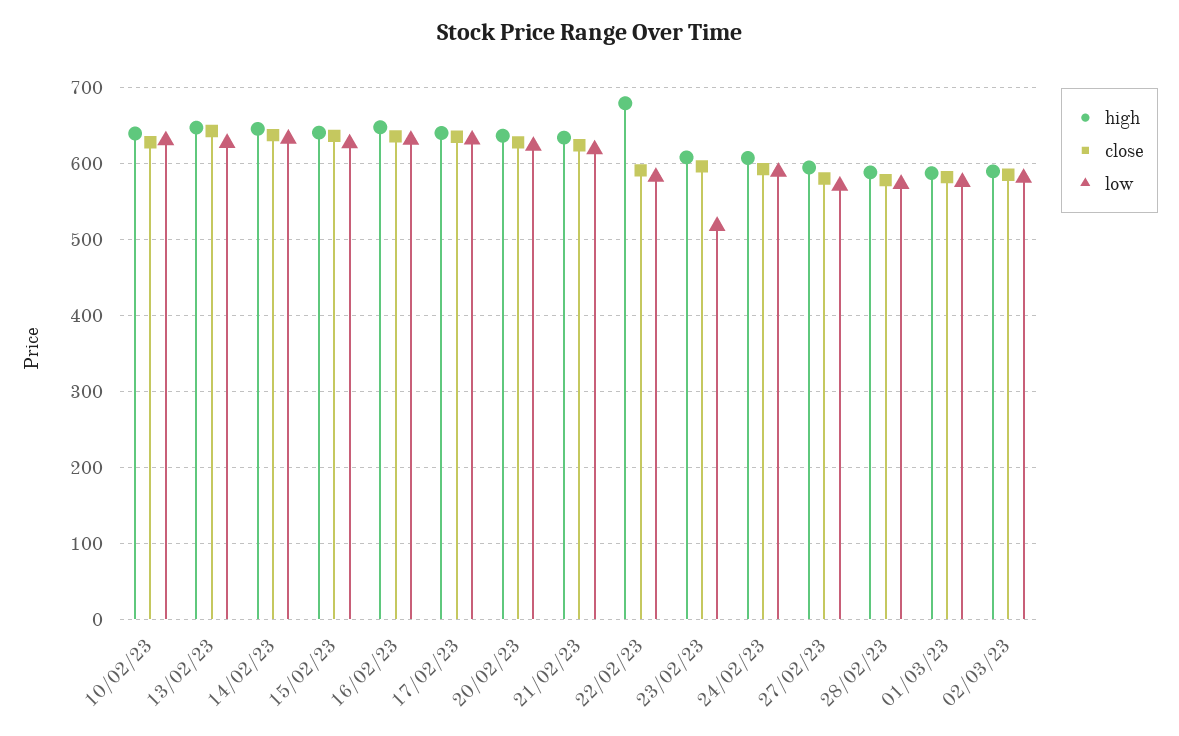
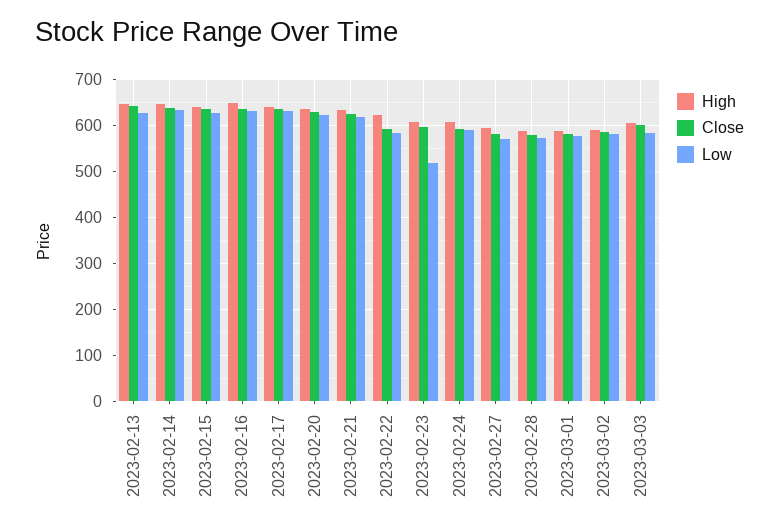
high, 10/02/23: 640 -> none
close, 10/02/23: 630 -> none
low, 10/02/23: 630 -> none
high, 22/02/23: 680 -> 620
high, 2023-03-03: none -> 600
close, 2023-03-03: none -> 600
low, 2023-03-03: none -> 580

